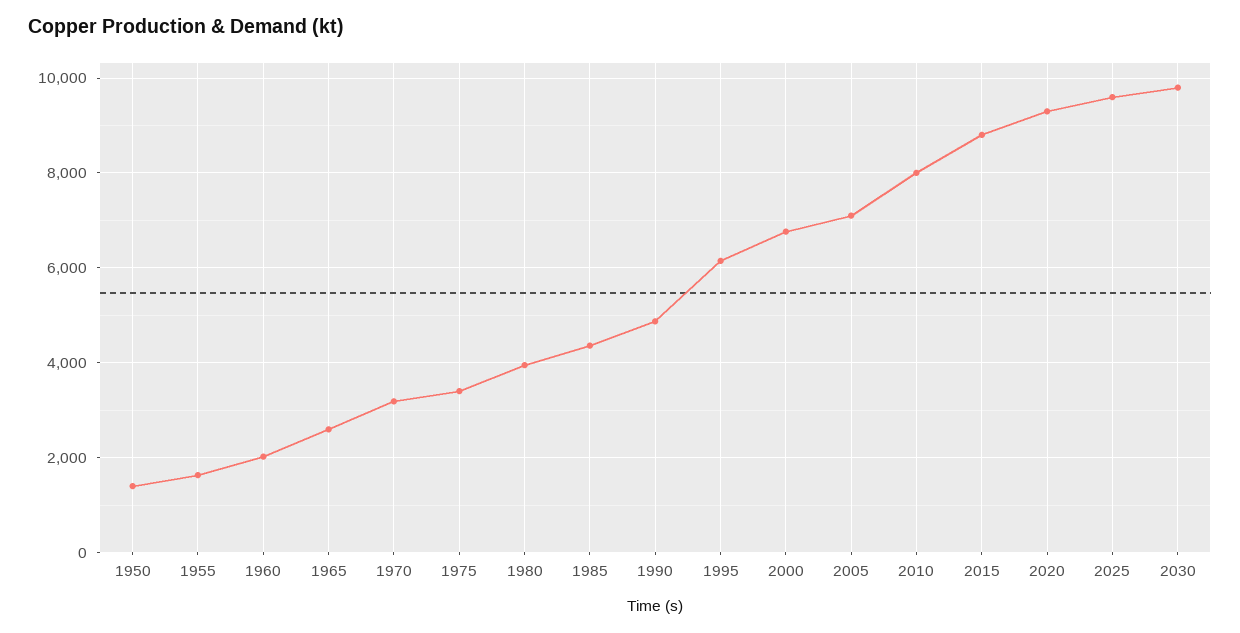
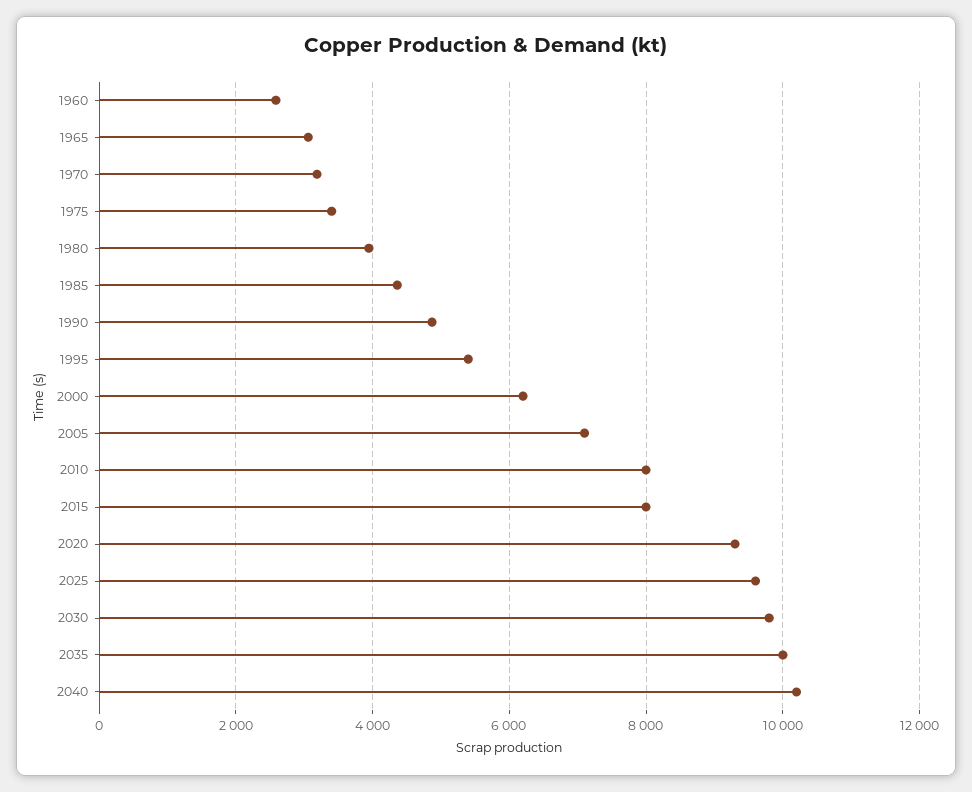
1950: 1400 -> none
1955: 1600 -> none
1960: 2000 -> 2600
1965: 2600 -> 3000
1995: 6200 -> 5400
2000: 6800 -> 6200
2015: 8800 -> 8000
2035: none -> 10000
2040: none -> 10200

